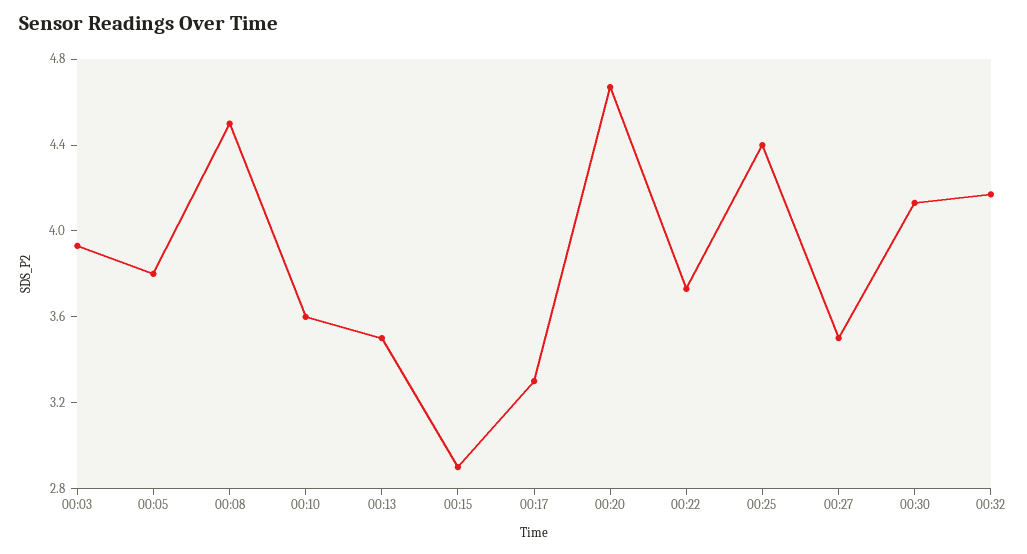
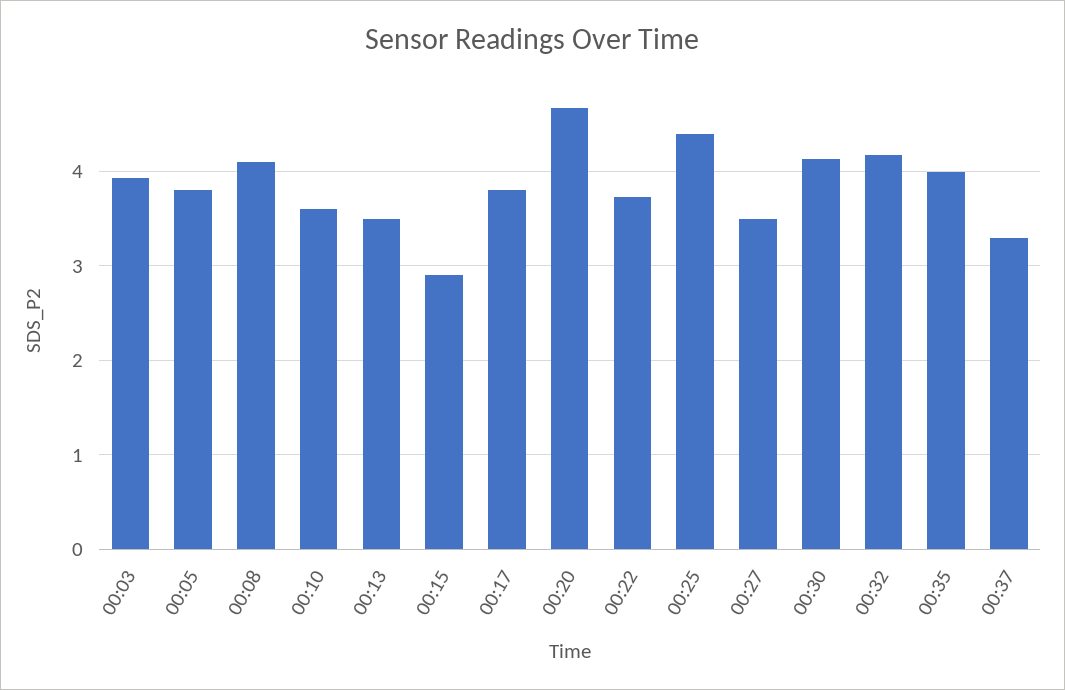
00:08: 4.5 -> 4.1
00:17: 3.3 -> 3.8
00:35: none -> 4
00:37: none -> 3.3

